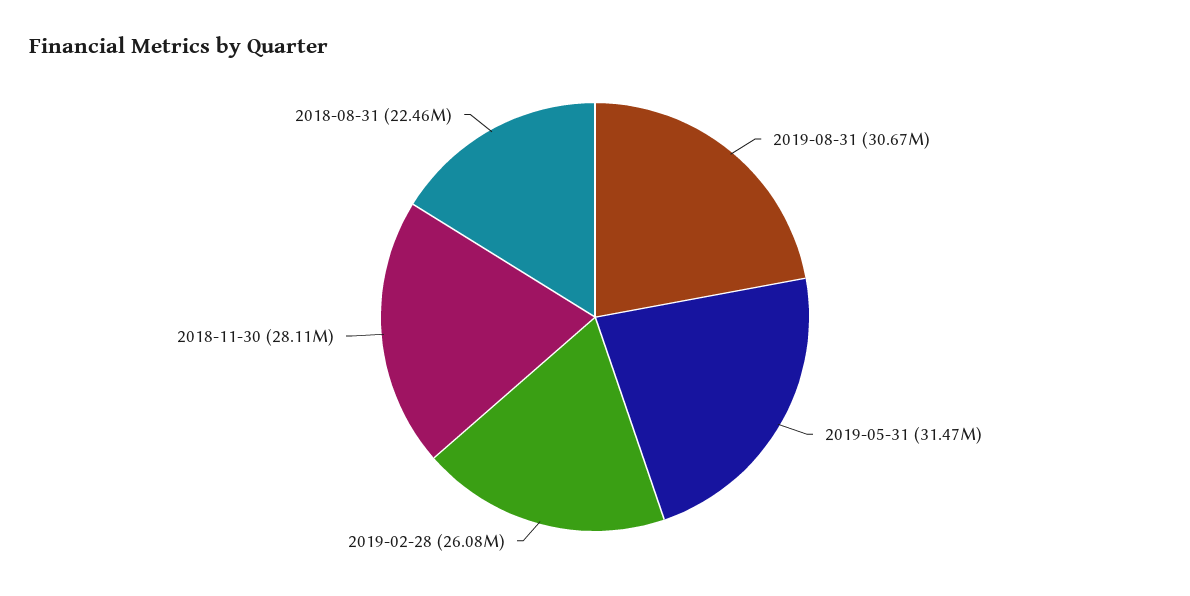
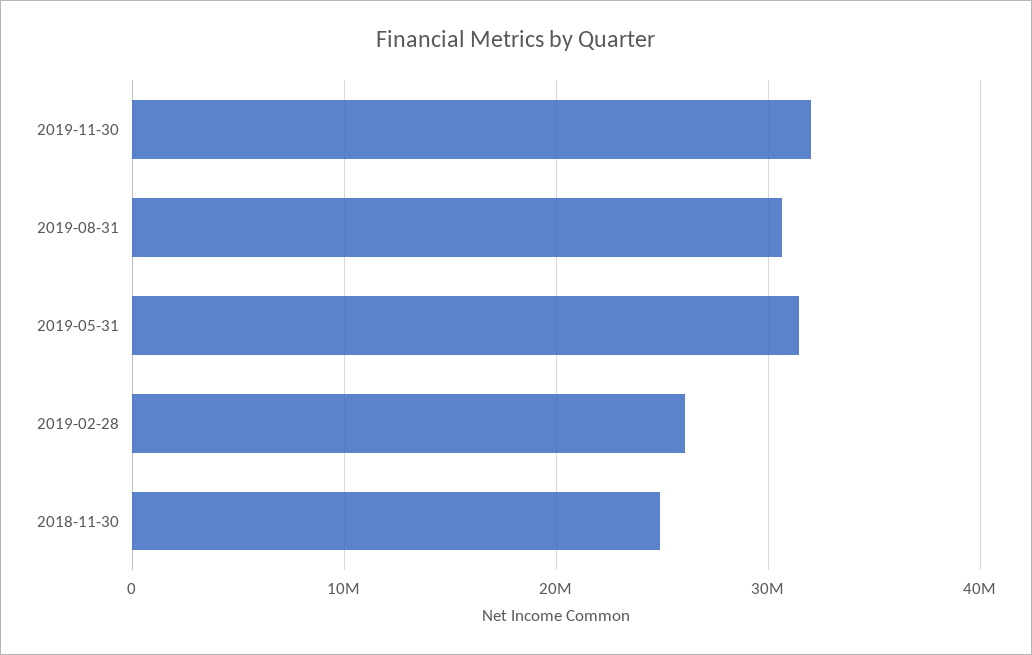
2018-11-30: 28110000 -> 25000000
2018-08-31: 22460000 -> none
2019-11-30: none -> 32000000

